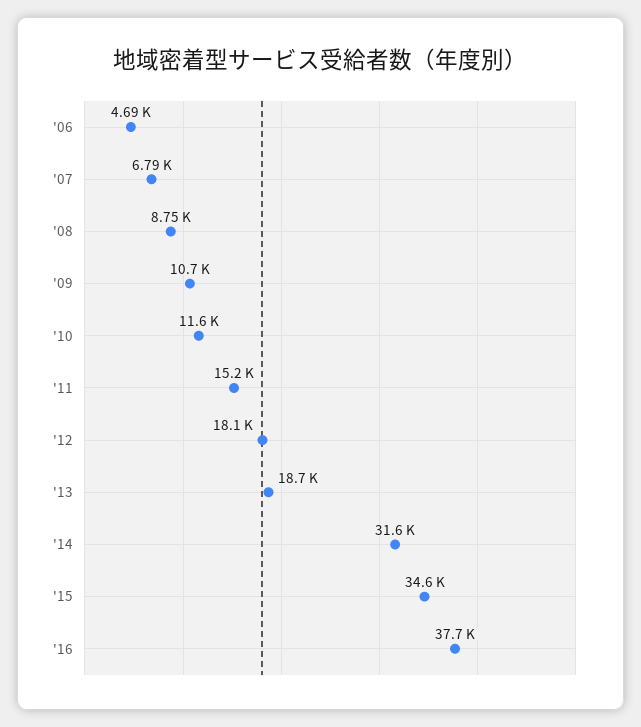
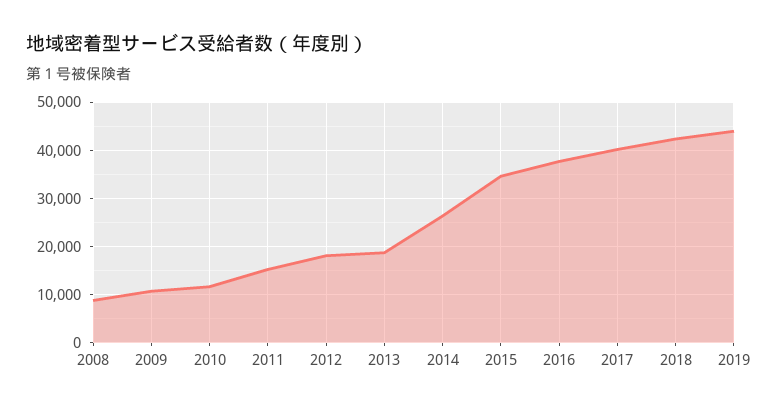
'06: 4690 -> none
'07: 6790 -> none
'14: 31600 -> 26000
2017: none -> 40000
2018: none -> 42000
2019: none -> 44000

